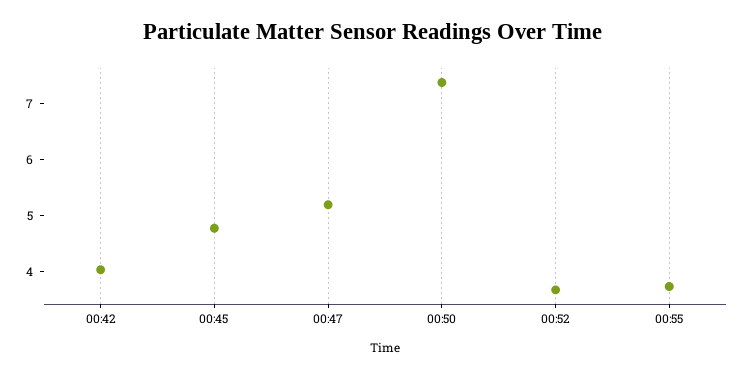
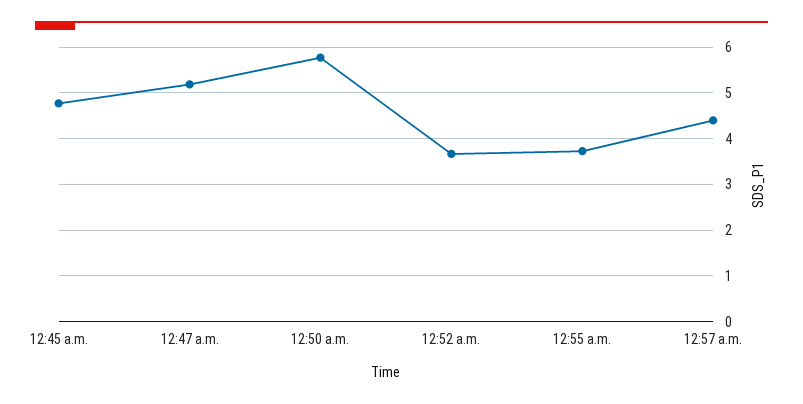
00:42: 4 -> none
00:50: 7.4 -> 5.8
12:57 a.m.: none -> 4.4

